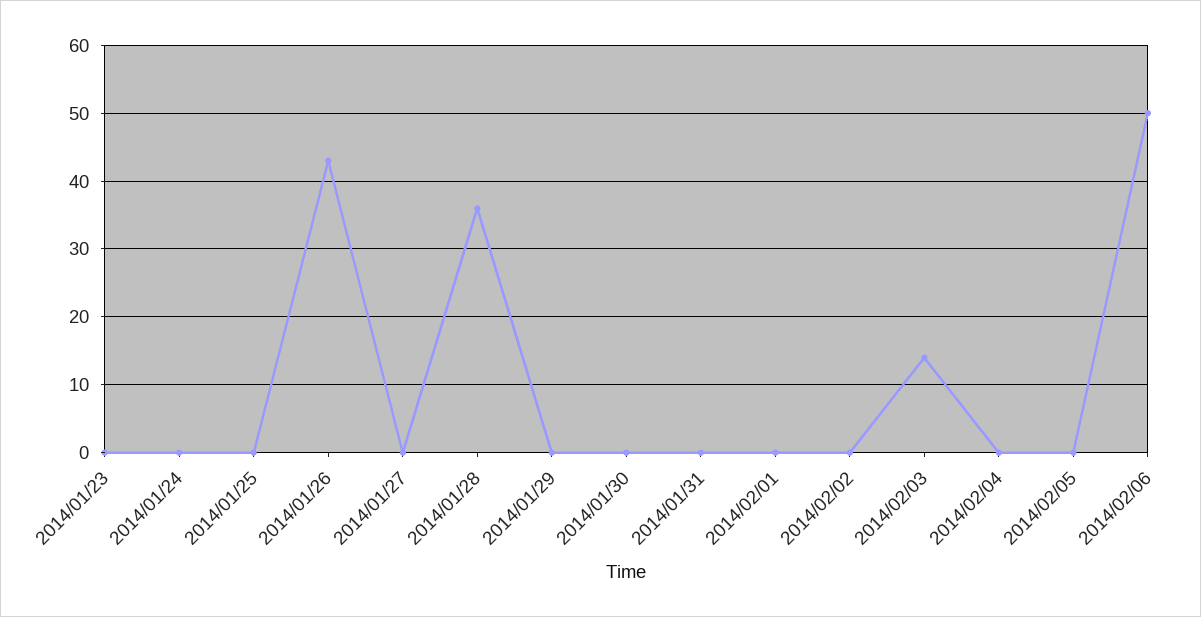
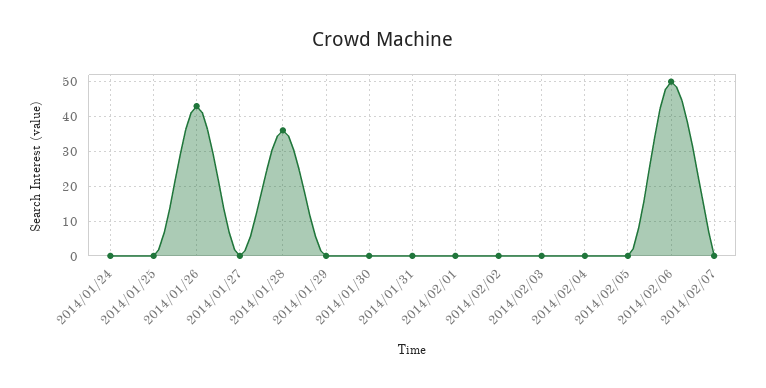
2014/01/23: 0 -> none
2014/02/03: 14 -> 0
2014/02/07: none -> 0

